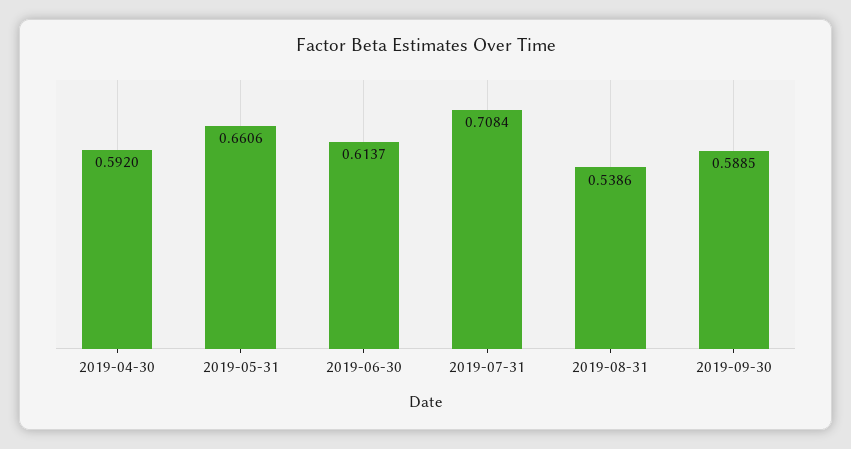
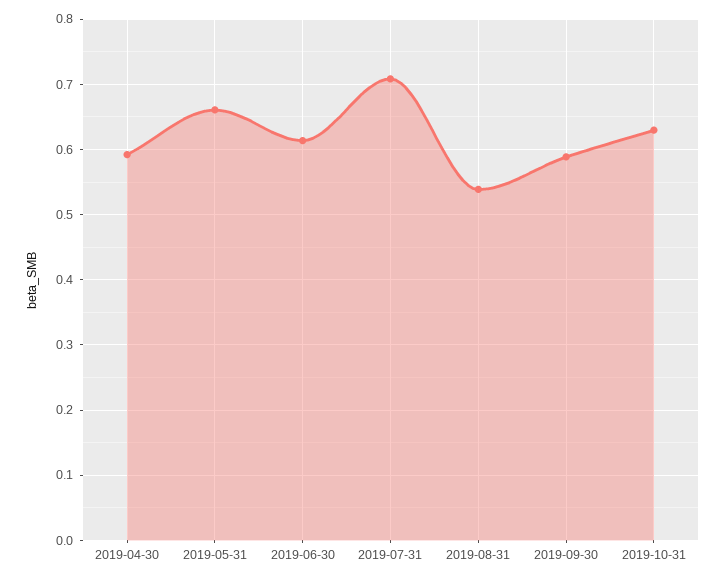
2019-10-31: none -> 0.63

